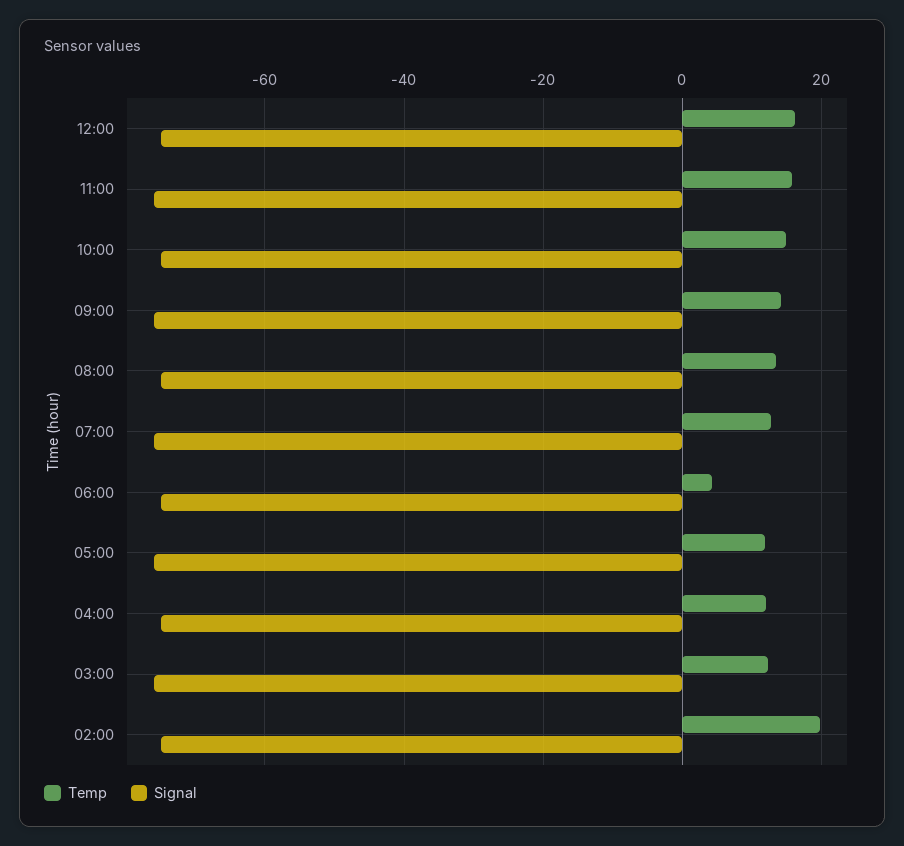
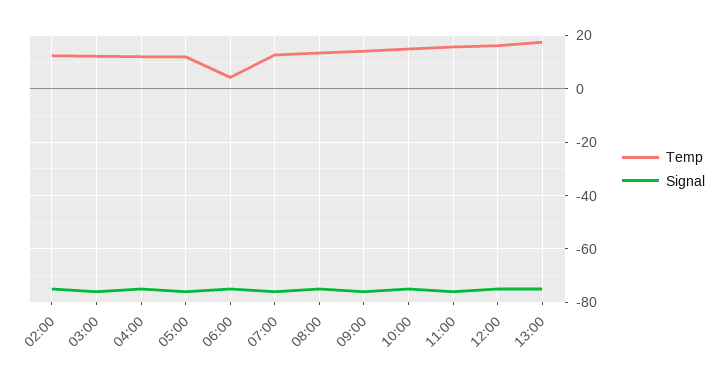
Temp, 02:00: 20 -> 12.5
Temp, 13:00: none -> 17.5
Signal, 13:00: none -> -75

